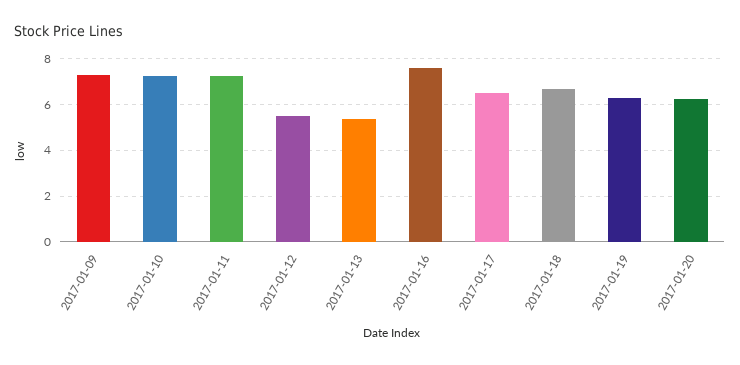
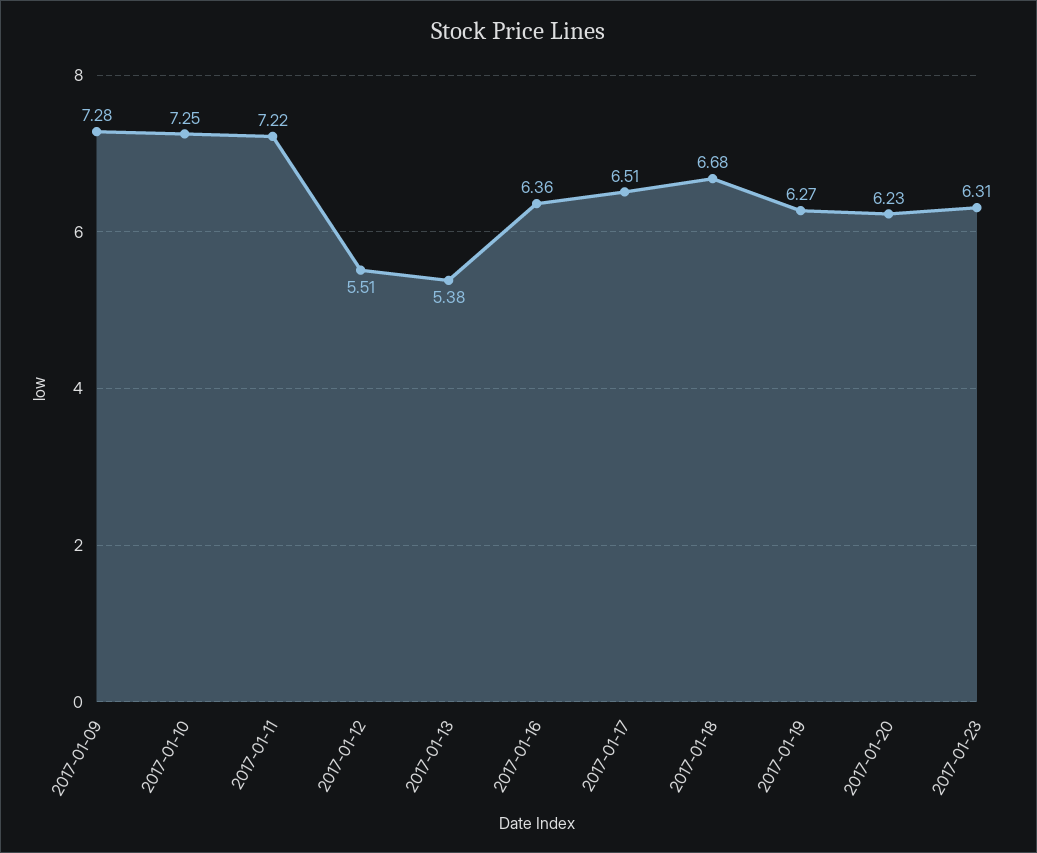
2017-01-16: 7.5 -> 6.36
2017-01-23: none -> 6.31

